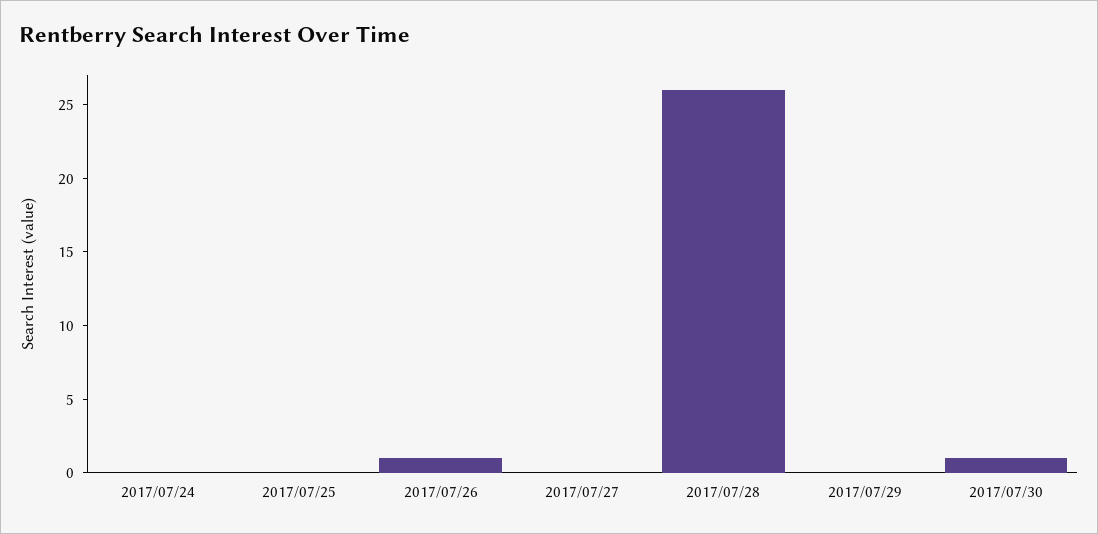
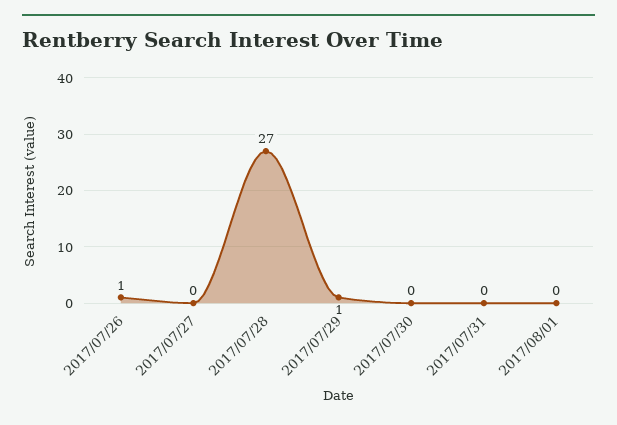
2017/07/24: 0 -> none
2017/07/25: 0 -> none
2017/07/28: 26 -> 27
2017/07/29: 0 -> 1
2017/07/30: 1 -> 0
2017/07/31: none -> 0
2017/08/01: none -> 0

